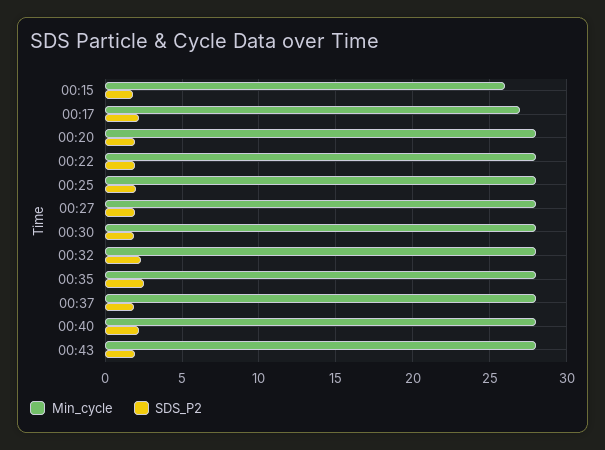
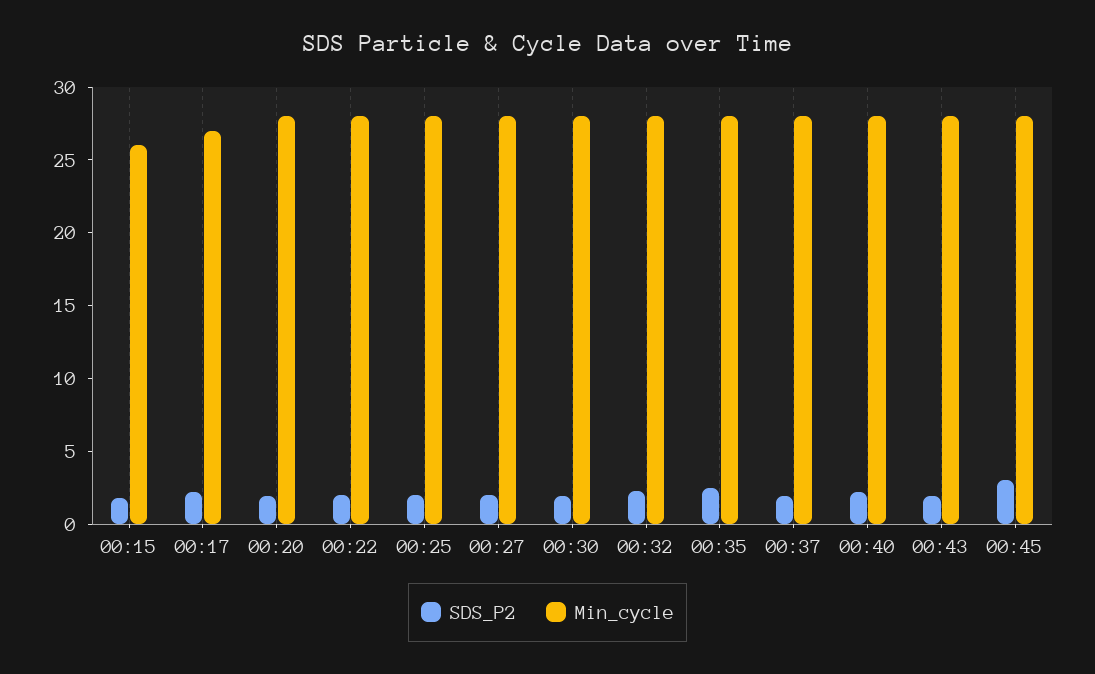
SDS_P2, 00:45: none -> 3
Min_cycle, 00:45: none -> 28

